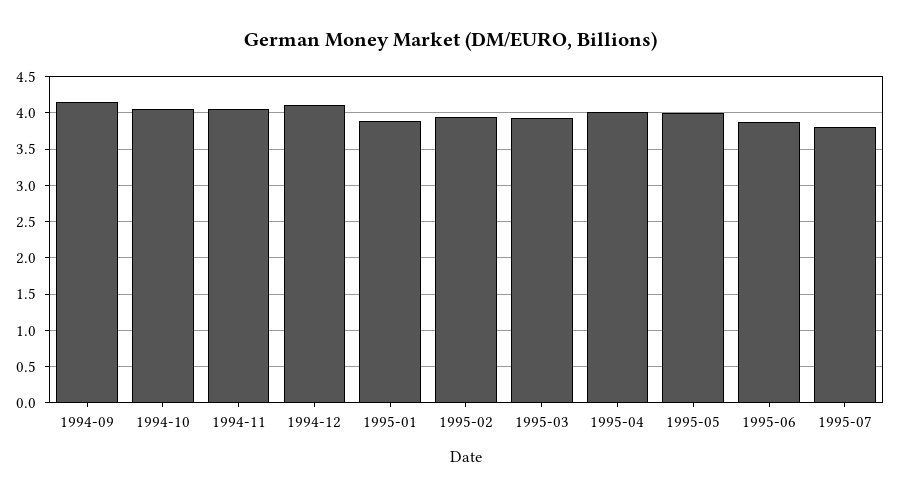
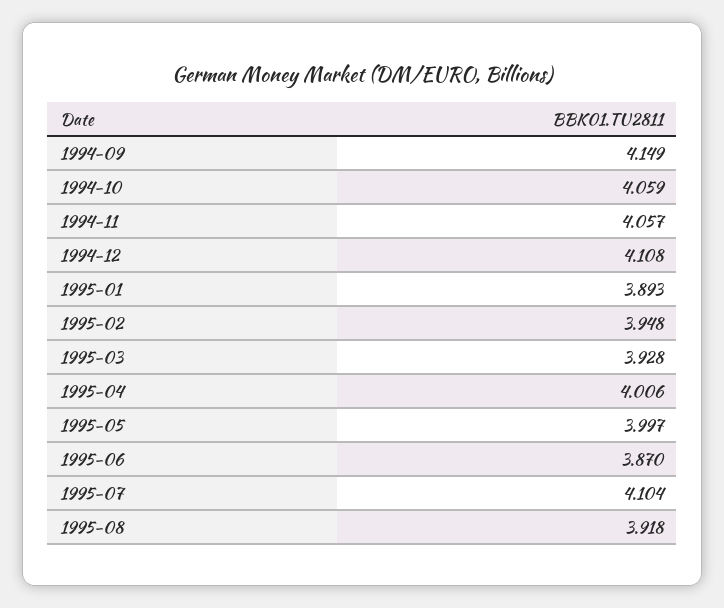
1995-07: 3.8 -> 4.104
1995-08: none -> 3.918

